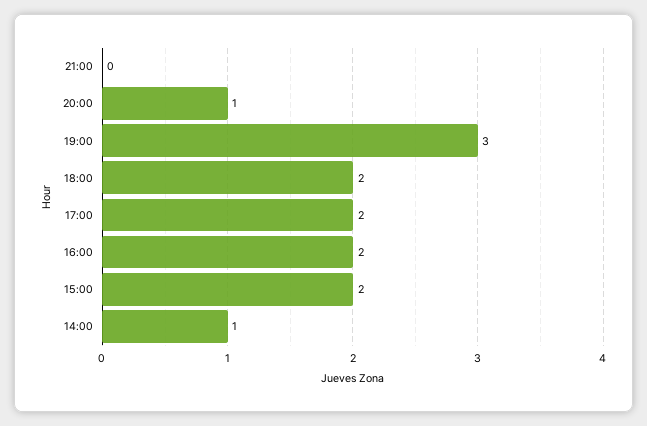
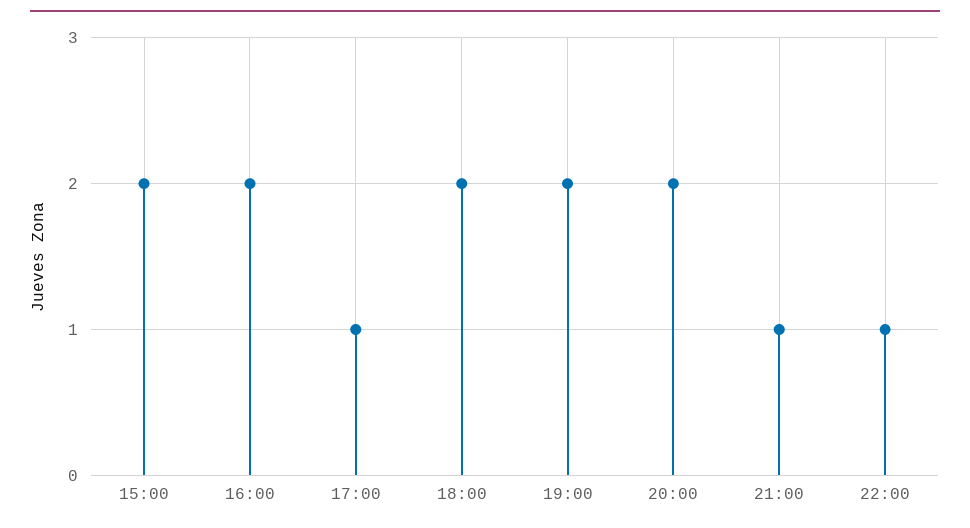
21:00: 0 -> 1
20:00: 1 -> 2
19:00: 3 -> 2
17:00: 2 -> 1
14:00: 1 -> none
22:00: none -> 1

